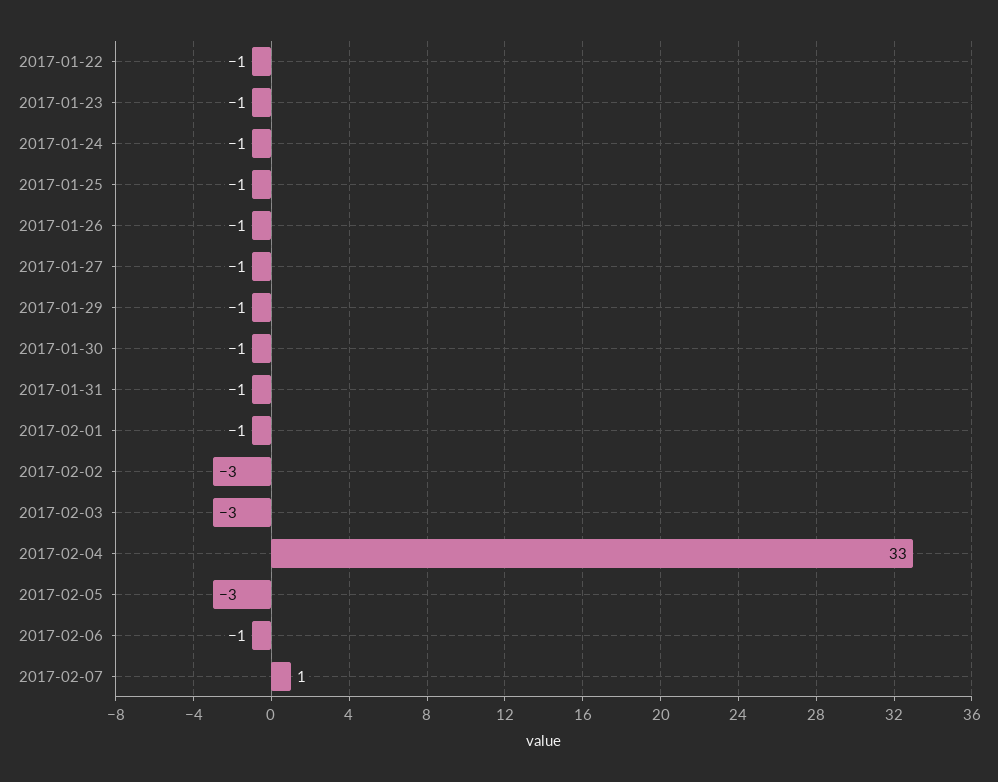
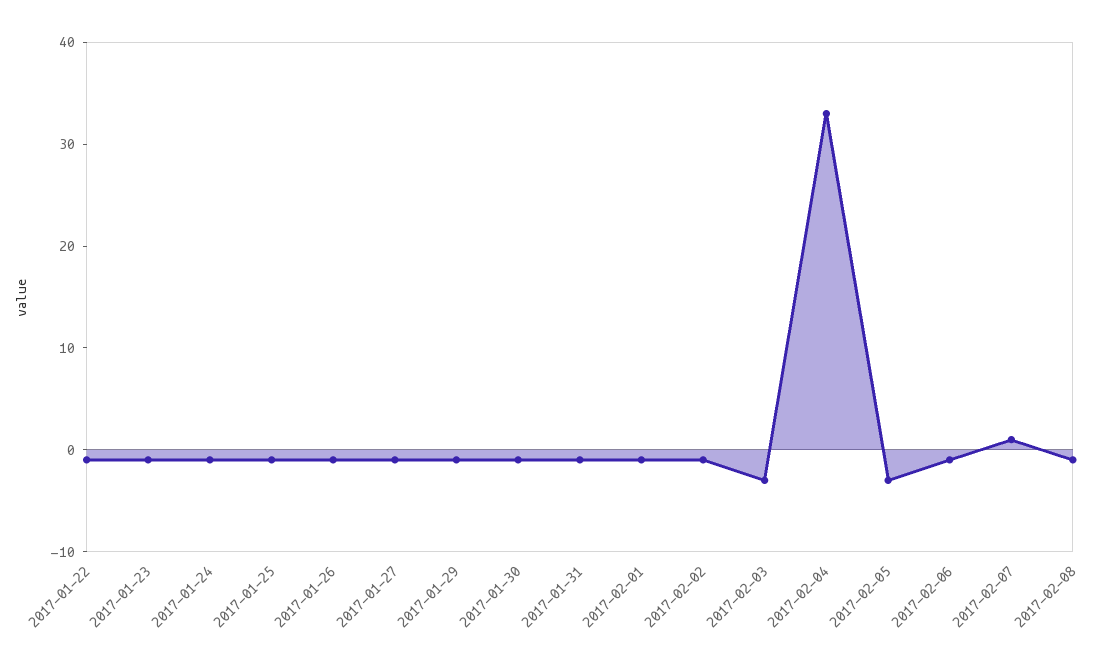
2017-02-02: -3 -> -1
2017-02-08: none -> -1

